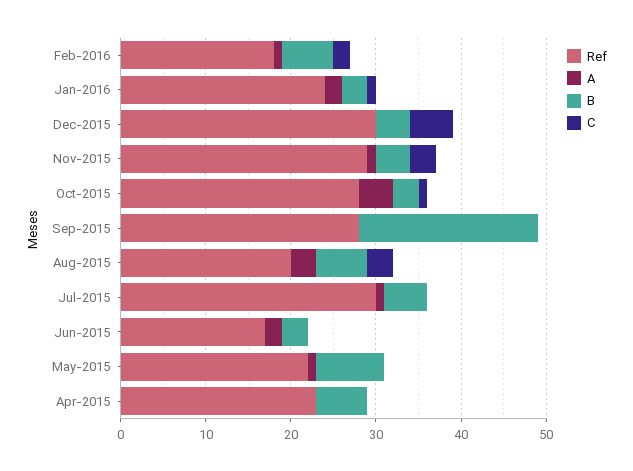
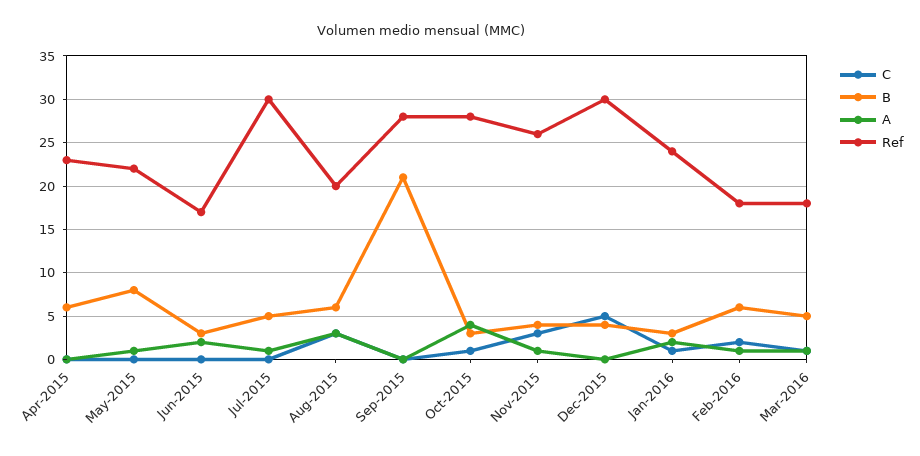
Ref, Nov-2015: 29 -> 26
C, Mar-2016: none -> 1
B, Mar-2016: none -> 5
A, Mar-2016: none -> 1
Ref, Mar-2016: none -> 18

